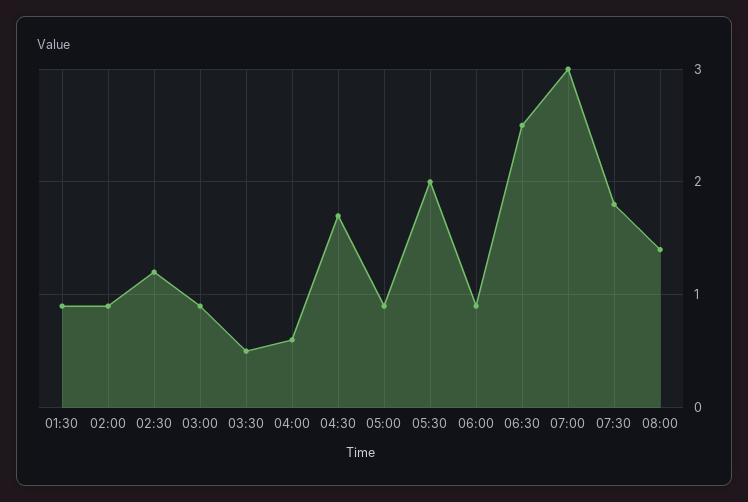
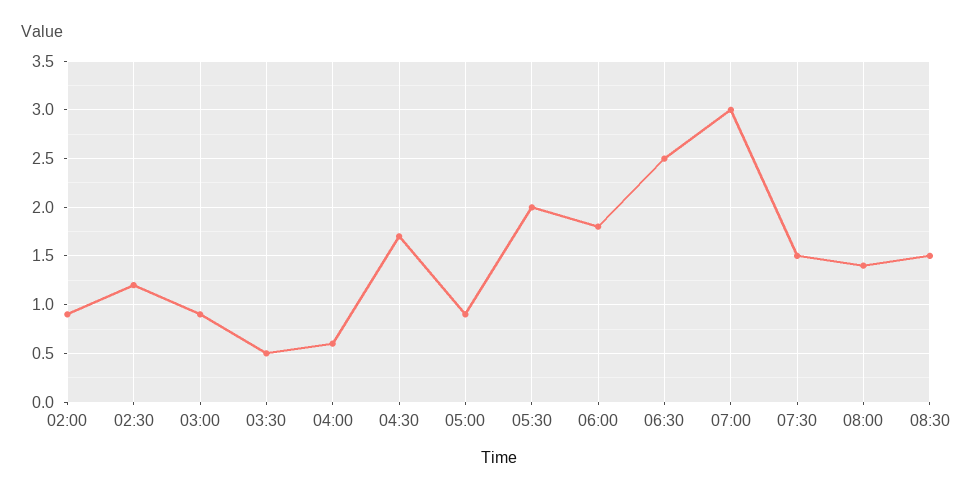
01:30: 0.9 -> none
06:00: 0.9 -> 1.8
07:30: 1.8 -> 1.5
08:30: none -> 1.5

